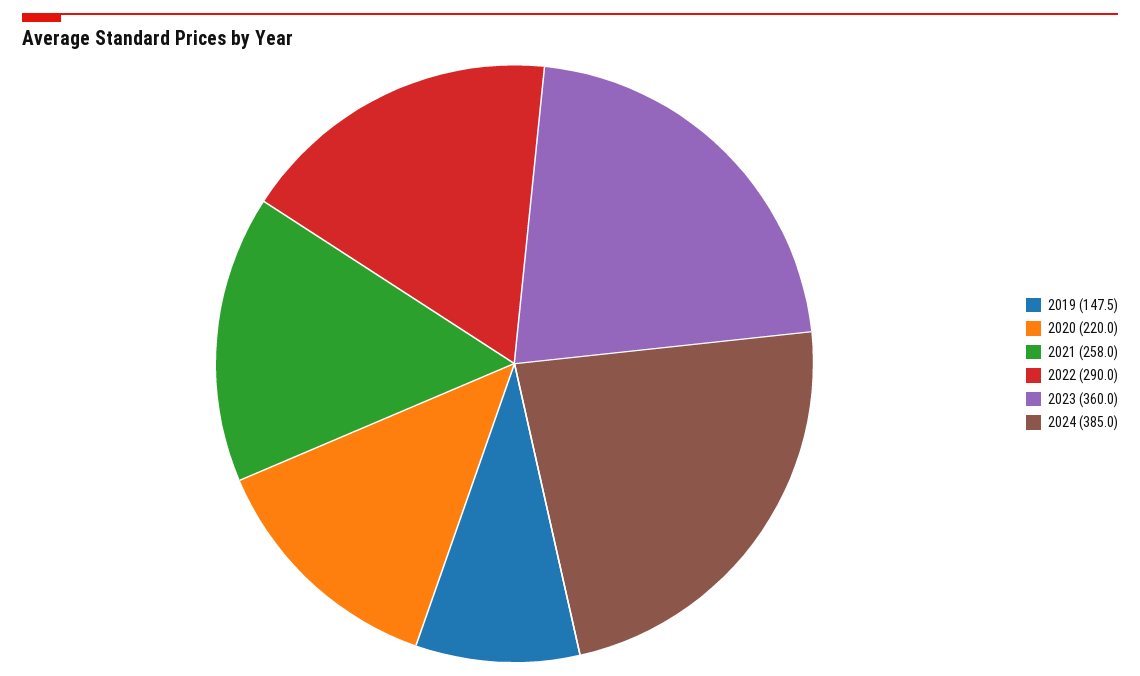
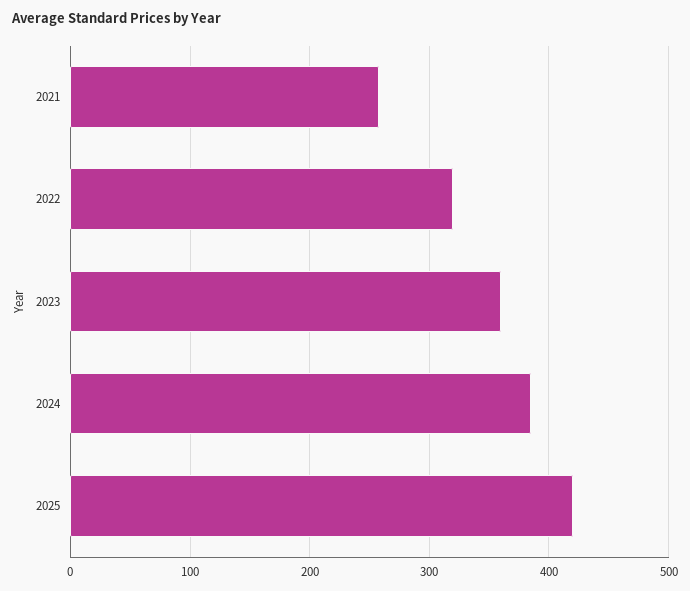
2019: 147.5 -> none
2020: 220 -> none
2022: 290 -> 320
2025: none -> 420

